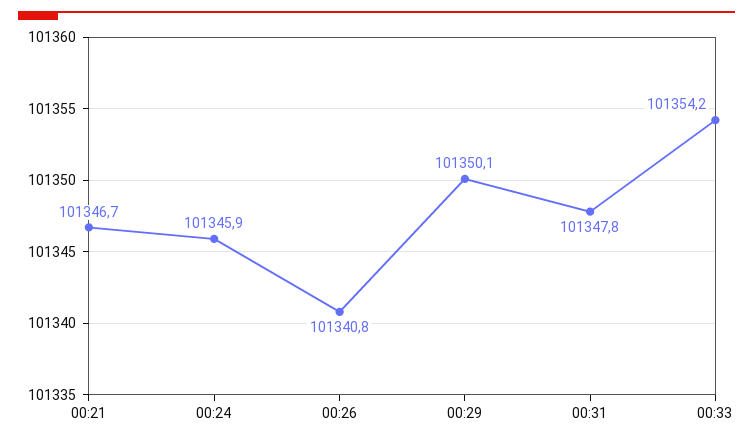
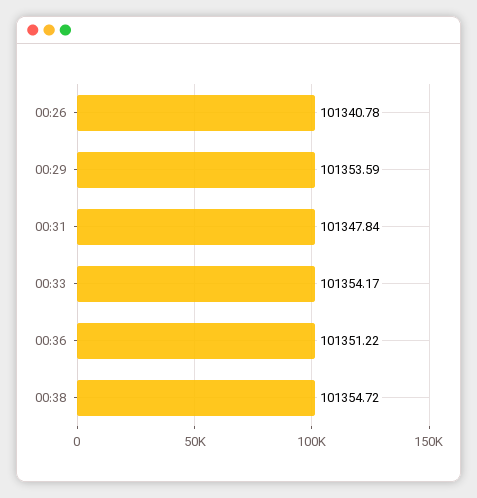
00:21: 101346.7 -> none
00:24: 101345.9 -> none
00:29: 101350.1 -> 101353.59
00:36: none -> 101351.22
00:38: none -> 101354.72

